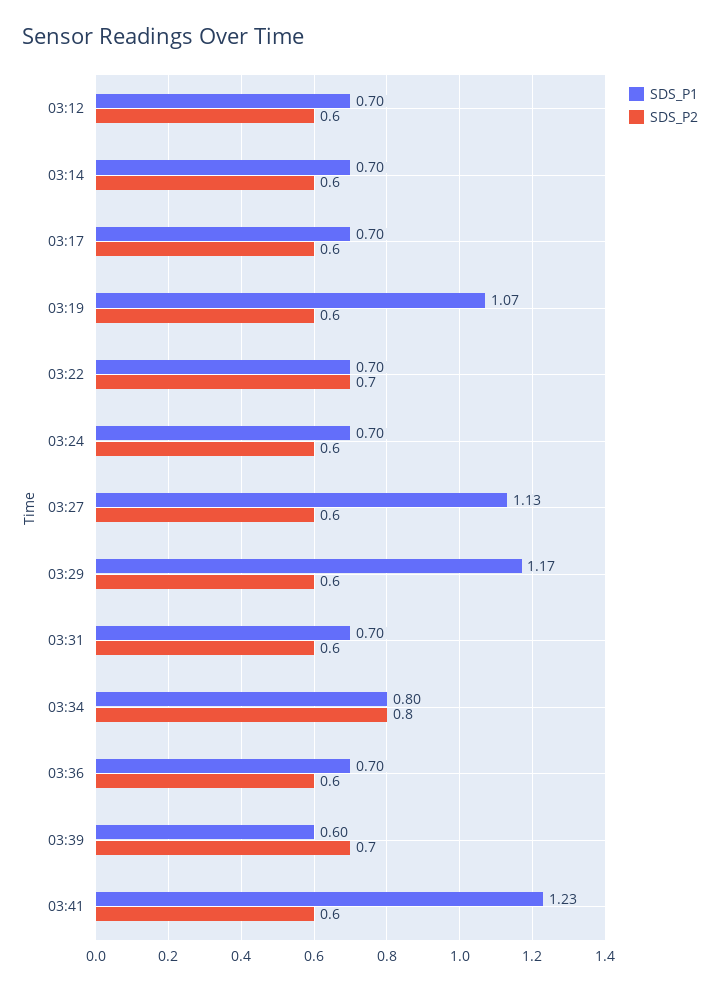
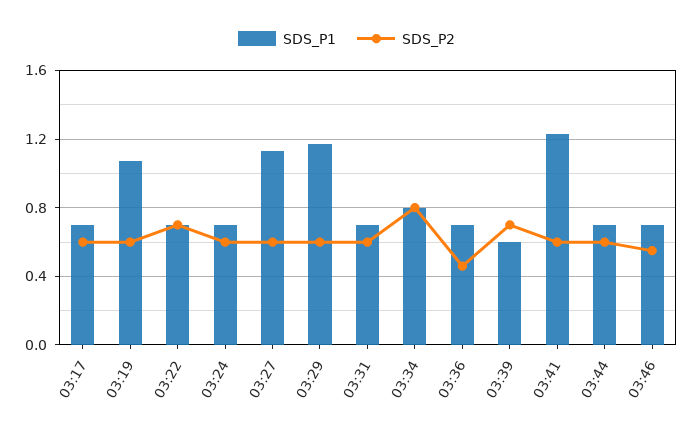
SDS_P1, 03:12: 0.7 -> none
SDS_P2, 03:12: 0.6 -> none
SDS_P1, 03:14: 0.7 -> none
SDS_P2, 03:14: 0.6 -> none
SDS_P2, 03:36: 0.6 -> 0.45
SDS_P1, 03:44: none -> 0.7
SDS_P2, 03:44: none -> 0.6
SDS_P1, 03:46: none -> 0.7
SDS_P2, 03:46: none -> 0.55

